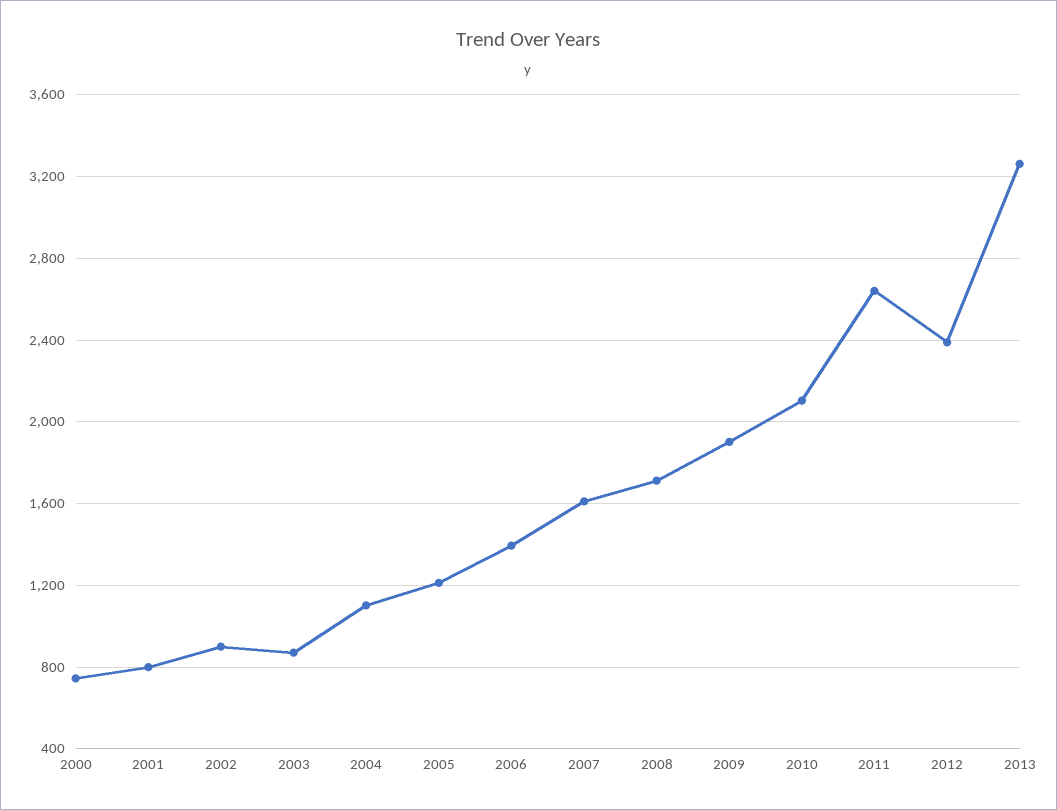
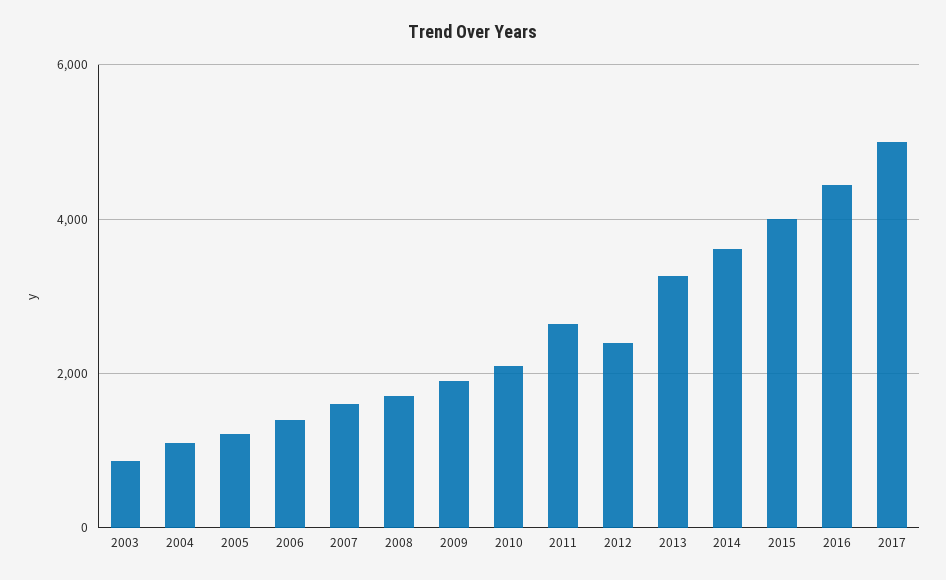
2000: 750 -> none
2001: 800 -> none
2002: 900 -> none
2014: none -> 3600
2015: none -> 4000
2016: none -> 4400
2017: none -> 5000

